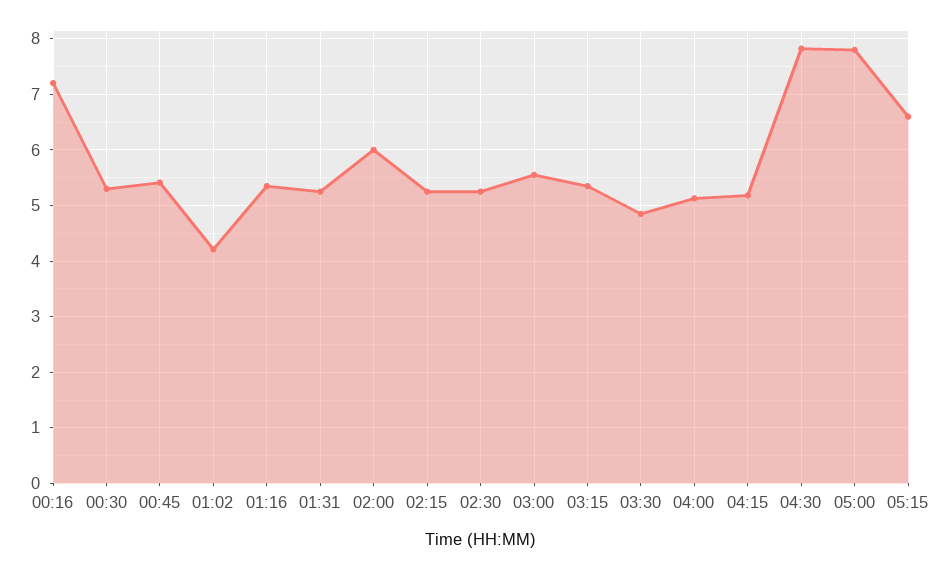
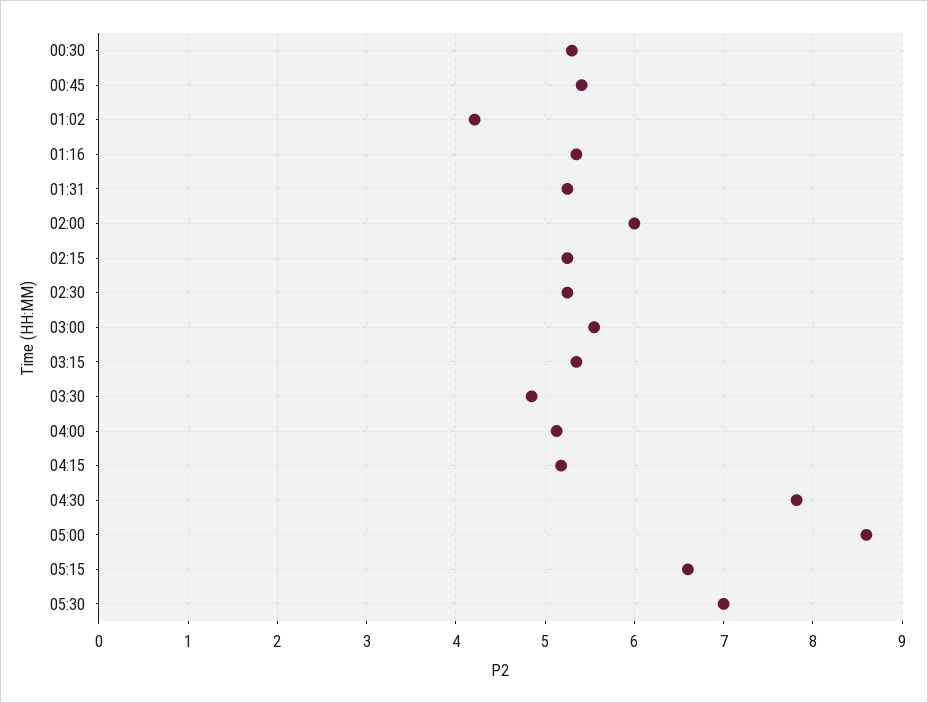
00:16: 7.2 -> none
05:00: 7.8 -> 8.6
05:30: none -> 7

